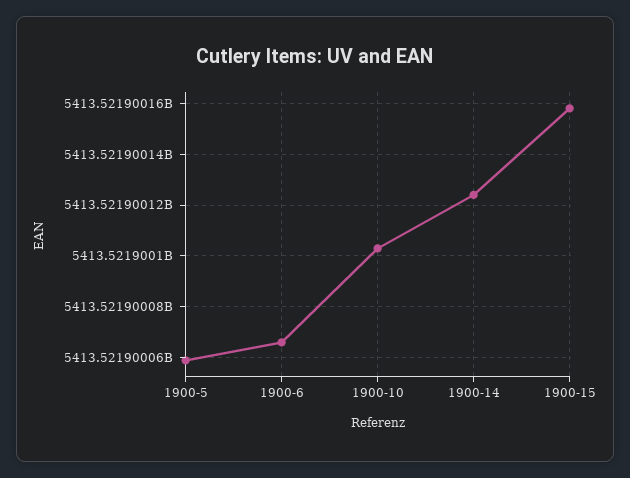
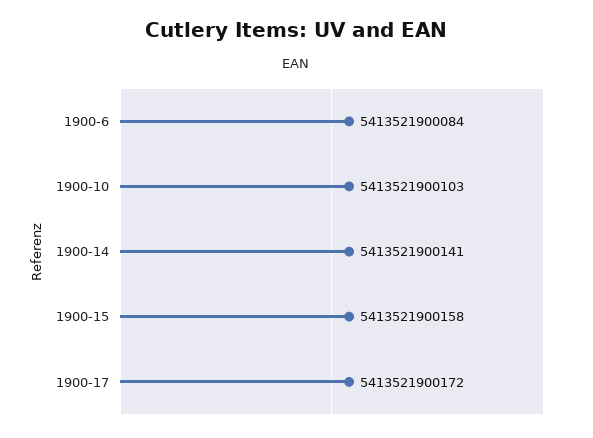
1900-5: 5413521900060 -> none
1900-6: 5413521900065 -> 5413521900084
1900-14: 5413521900125 -> 5413521900141
1900-17: none -> 5413521900172

